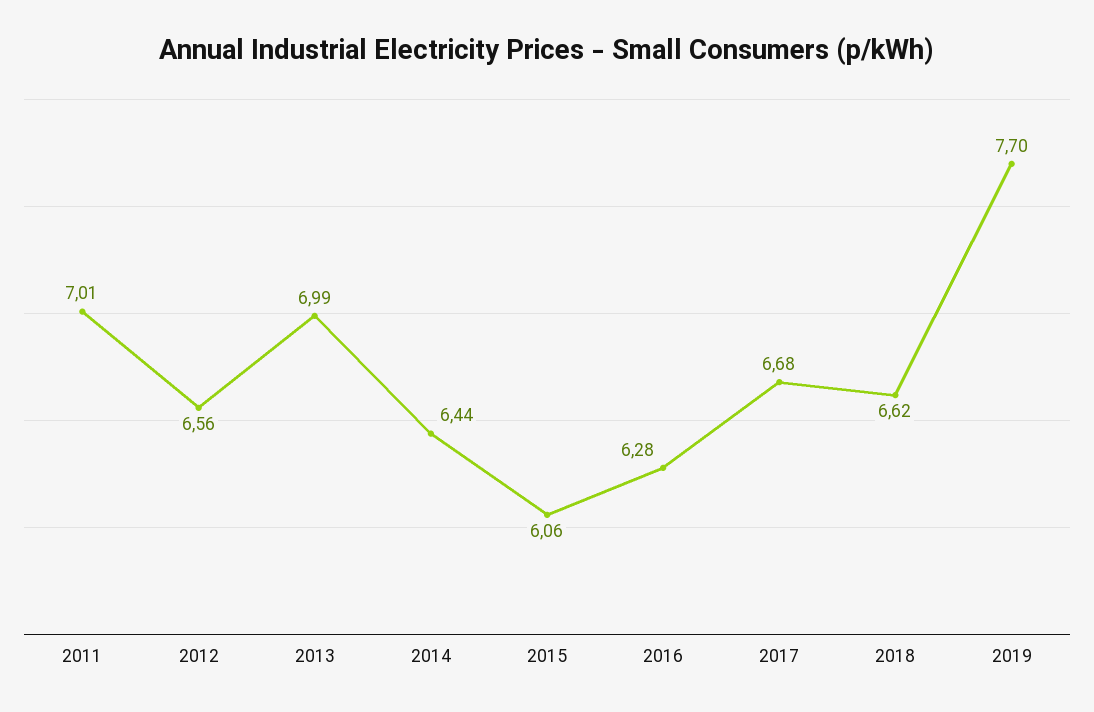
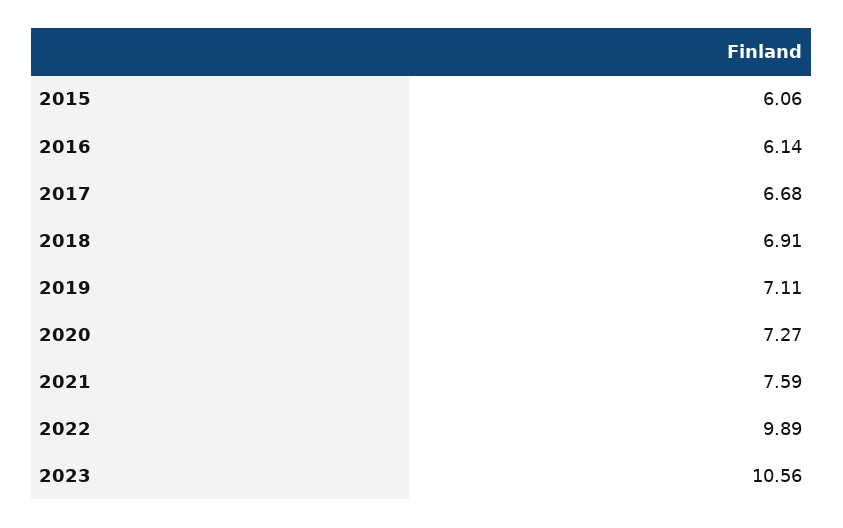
2011: 7.01 -> none
2012: 6.56 -> none
2013: 6.99 -> none
2014: 6.44 -> none
2016: 6.28 -> 6.14
2018: 6.62 -> 6.91
2019: 7.7 -> 7.11
2020: none -> 7.27
2021: none -> 7.59
2022: none -> 9.89
2023: none -> 10.56

